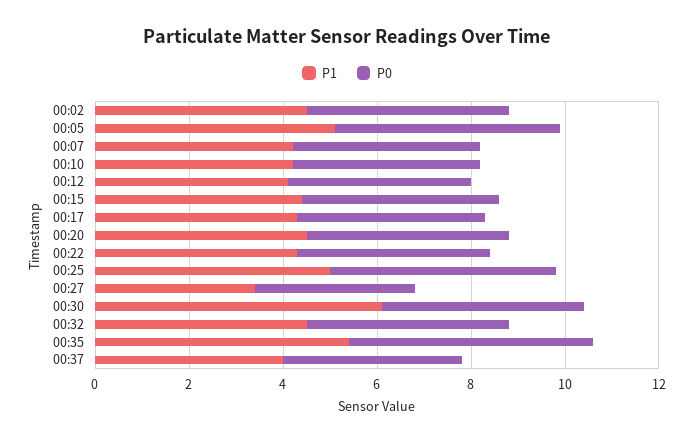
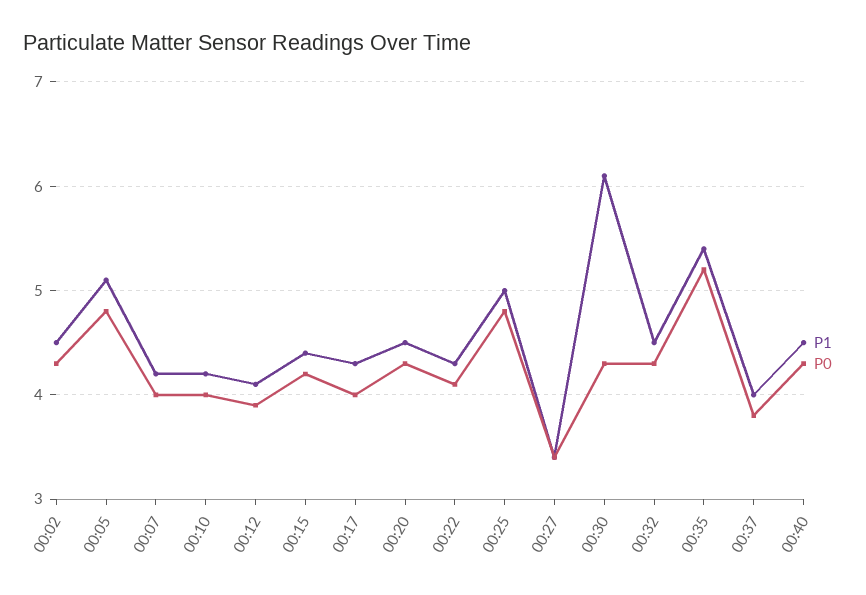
P1, 00:40: none -> 4.5
P0, 00:40: none -> 4.3

